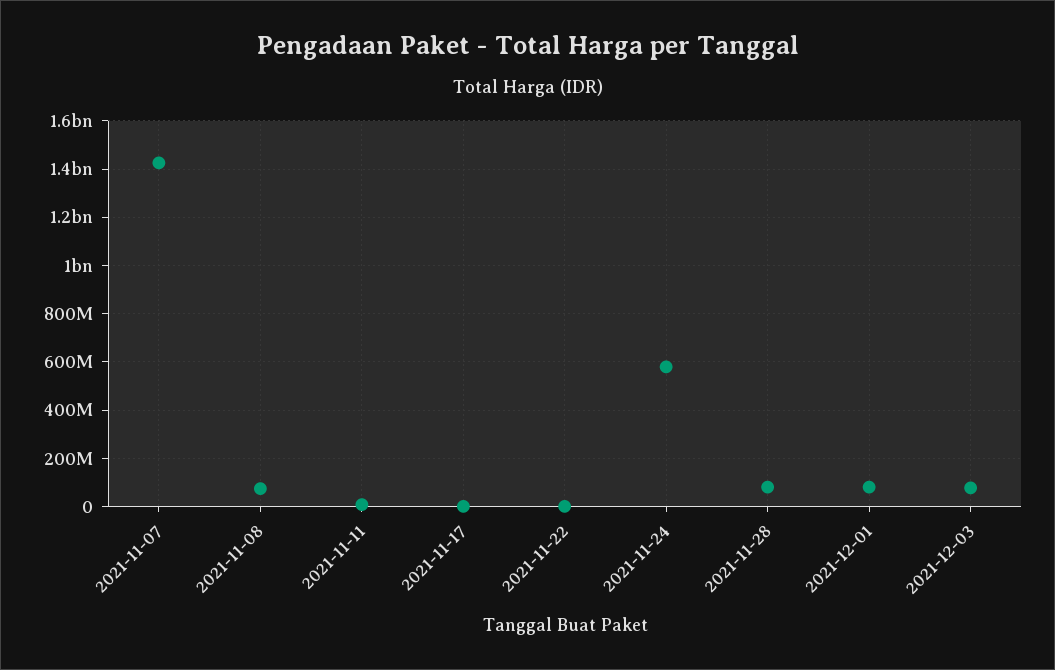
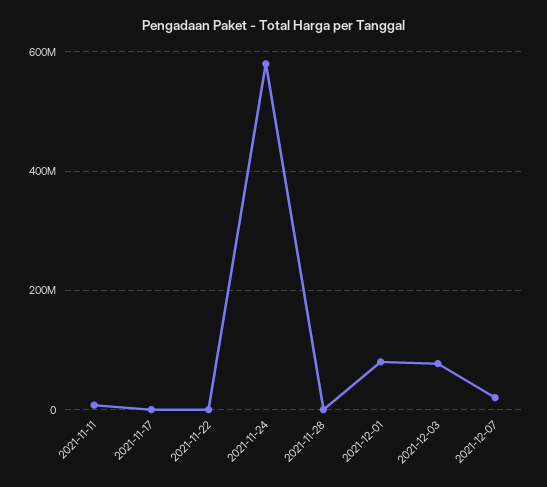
2021-11-07: 1425000000 -> none
2021-11-08: 75000000 -> none
2021-11-28: 75000000 -> 0
2021-12-07: none -> 20000000

